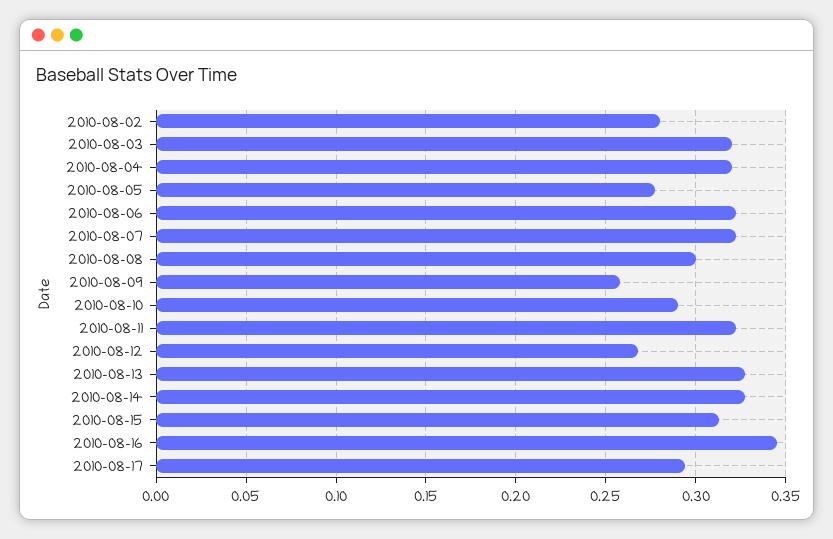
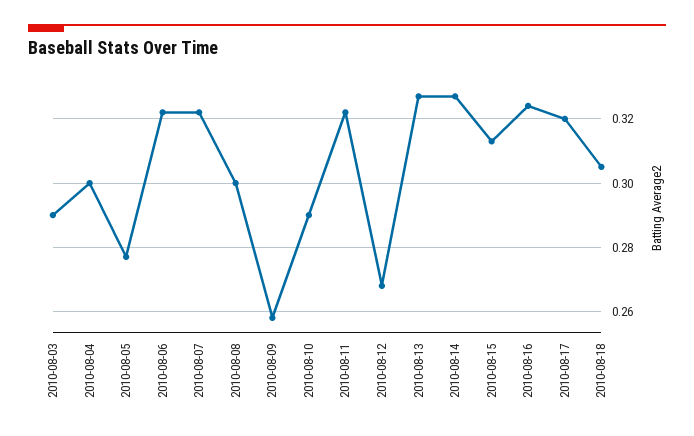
2010-08-02: 0.28 -> none
2010-08-03: 0.32 -> 0.29
2010-08-04: 0.32 -> 0.3
2010-08-16: 0.345 -> 0.325
2010-08-17: 0.295 -> 0.32
2010-08-18: none -> 0.305

